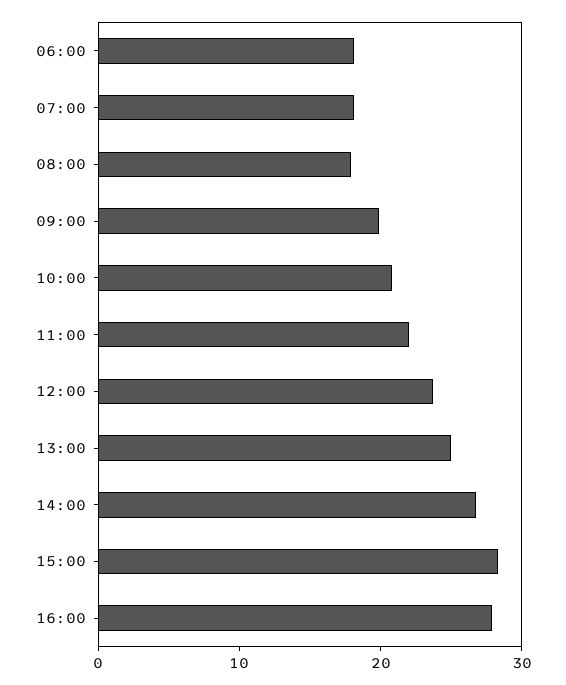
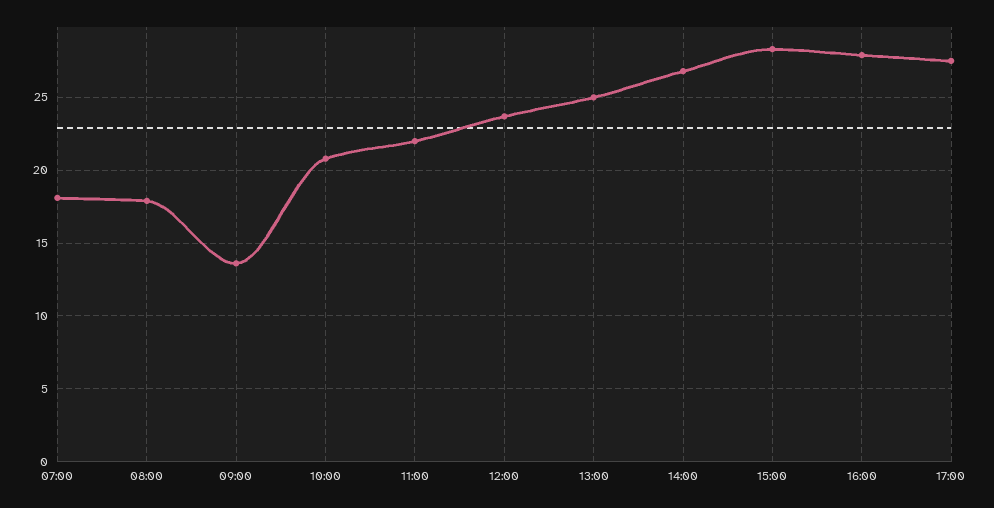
06:00: 18 -> none
09:00: 20 -> 13.5
17:00: none -> 27.5

